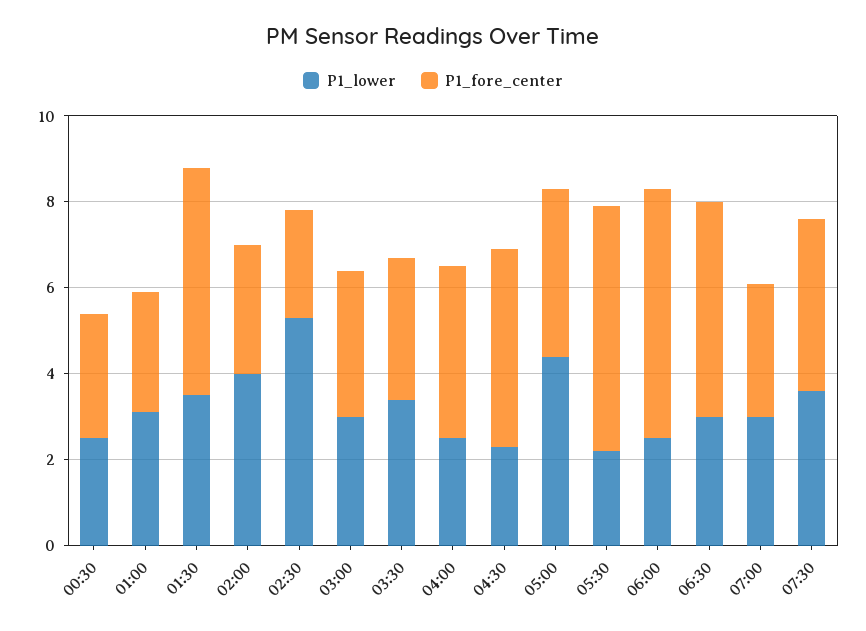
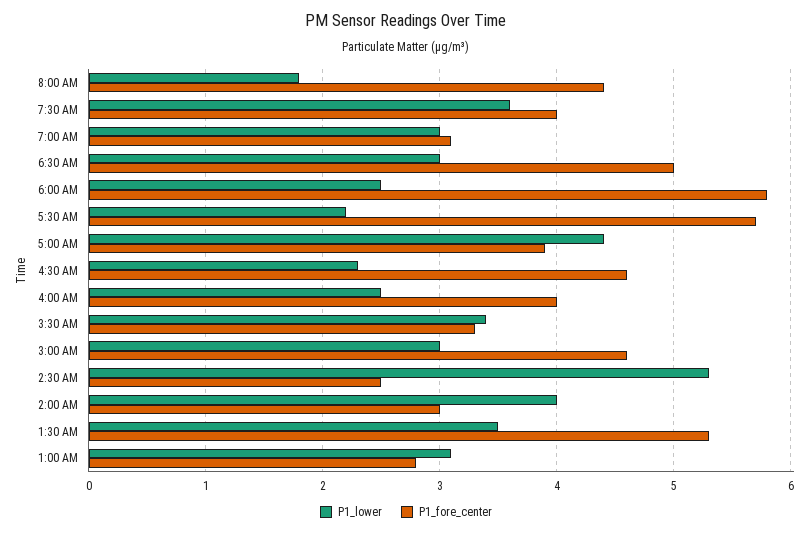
P1_lower, 00:30: 2.5 -> none
P1_fore_center, 00:30: 3 -> none
P1_fore_center, 03:00: 3.5 -> 4.6
P1_lower, 8:00 AM: none -> 1.8
P1_fore_center, 8:00 AM: none -> 4.4

